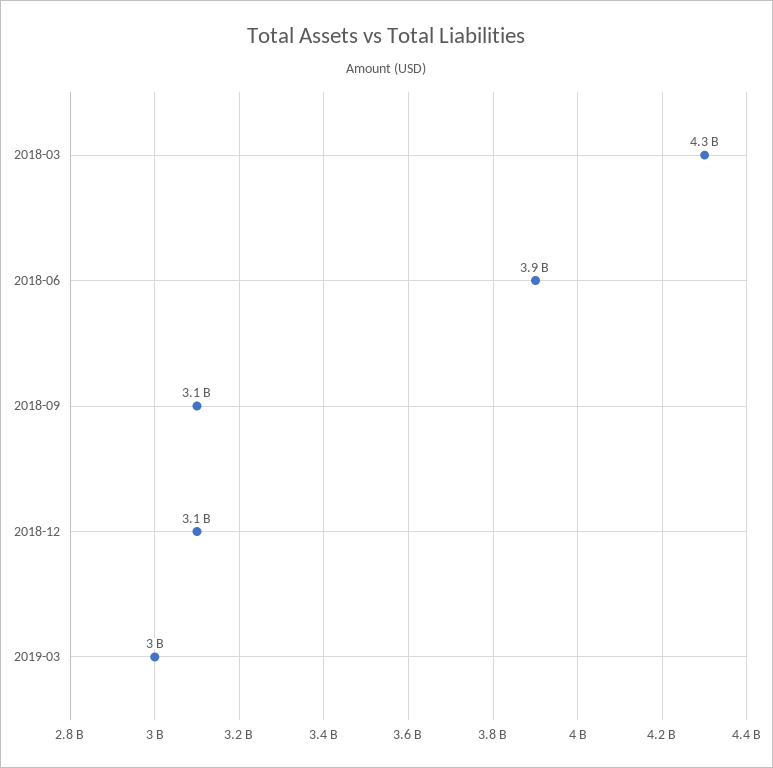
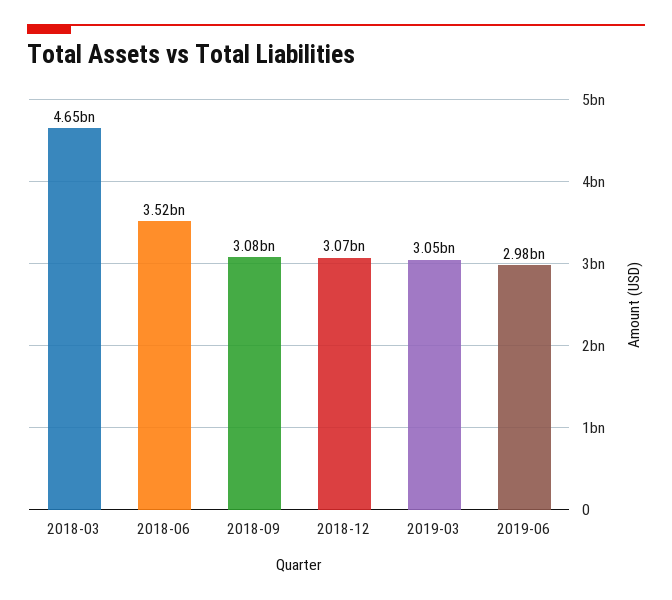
2018-03: 4300000000 -> 4650000000
2018-06: 3900000000 -> 3520000000
2019-06: none -> 2980000000

